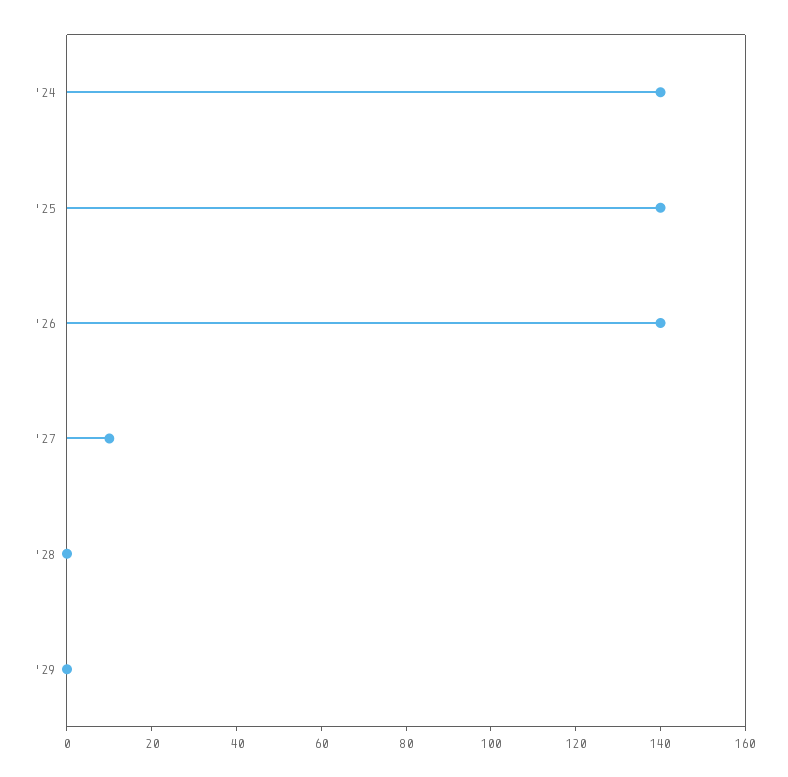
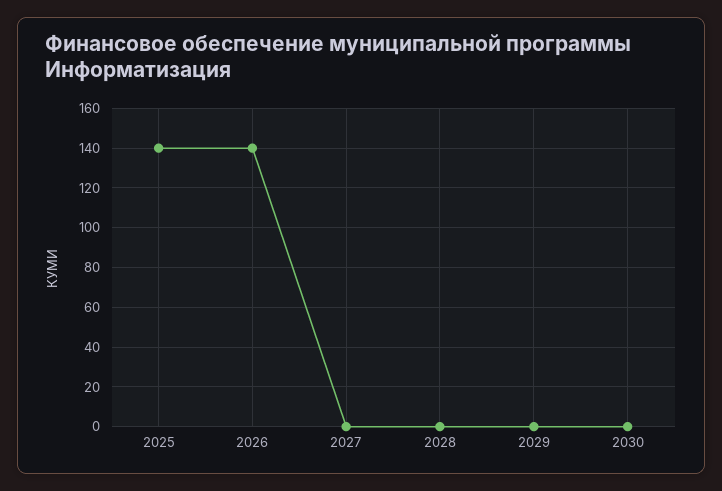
'24: 140 -> none
'27: 10 -> 0
2030: none -> 0

